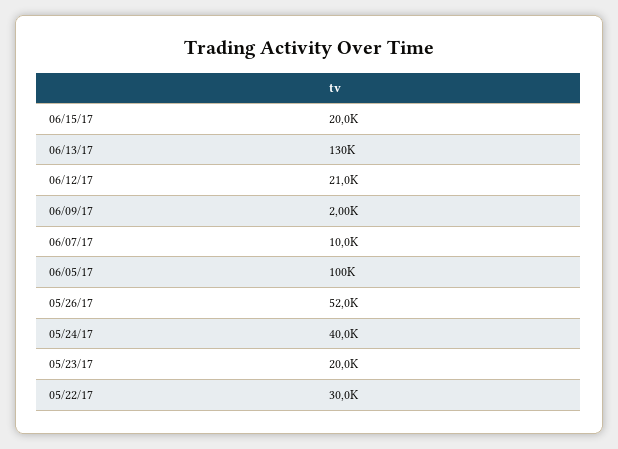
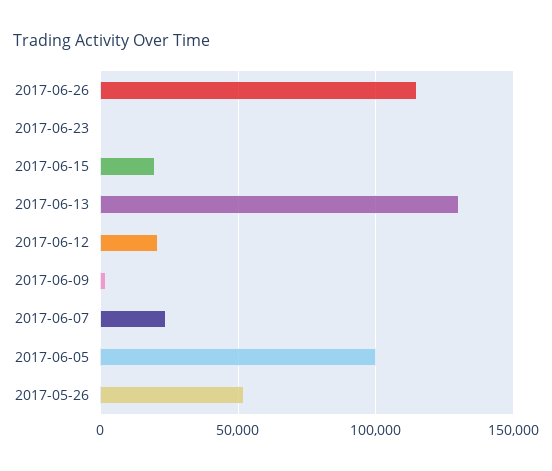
06/07/17: 10000 -> 25000
05/24/17: 40000 -> none
05/23/17: 20000 -> none
05/22/17: 30000 -> none
2017-06-26: none -> 115000
2017-06-23: none -> 0

